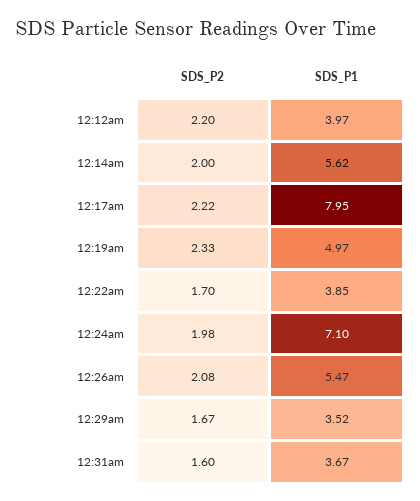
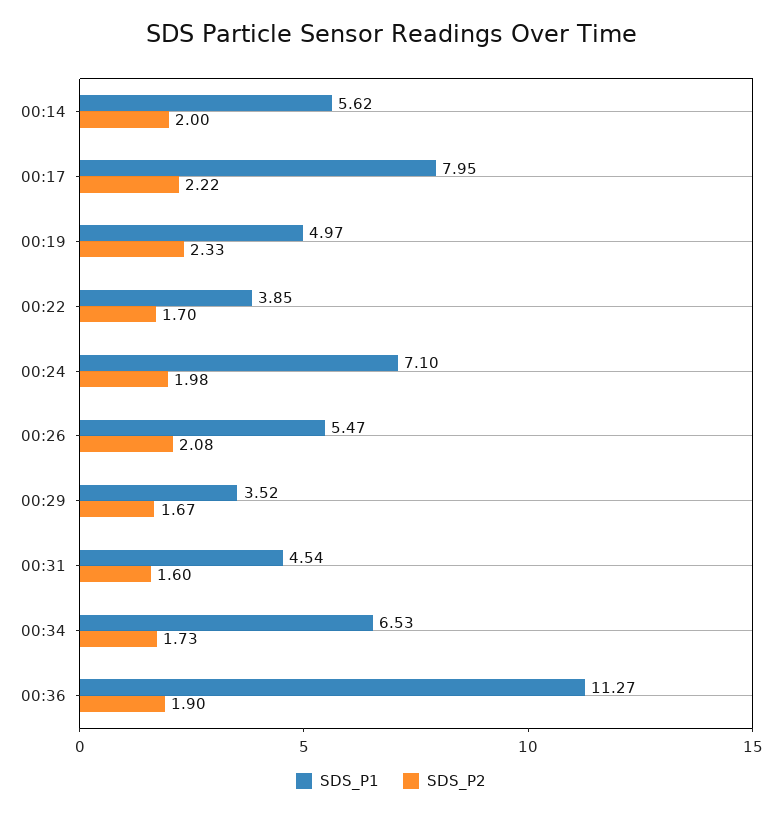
SDS_P2, 12:12am: 2.2 -> none
SDS_P1, 12:12am: 3.97 -> none
SDS_P1, 12:31am: 3.67 -> 4.54
SDS_P1, 00:34: none -> 6.53
SDS_P2, 00:34: none -> 1.73
SDS_P1, 00:36: none -> 11.27
SDS_P2, 00:36: none -> 1.9

